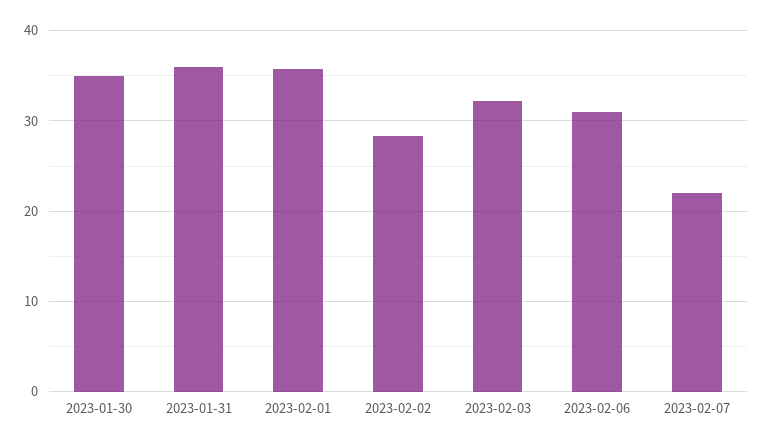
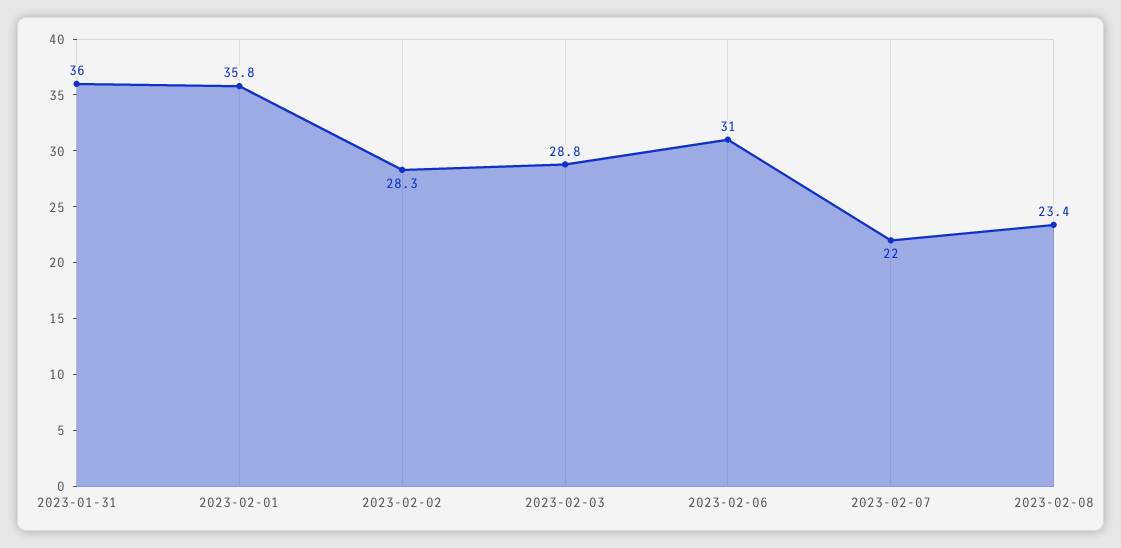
2023-01-30: 35 -> none
2023-02-03: 32 -> 28.8
2023-02-08: none -> 23.4

